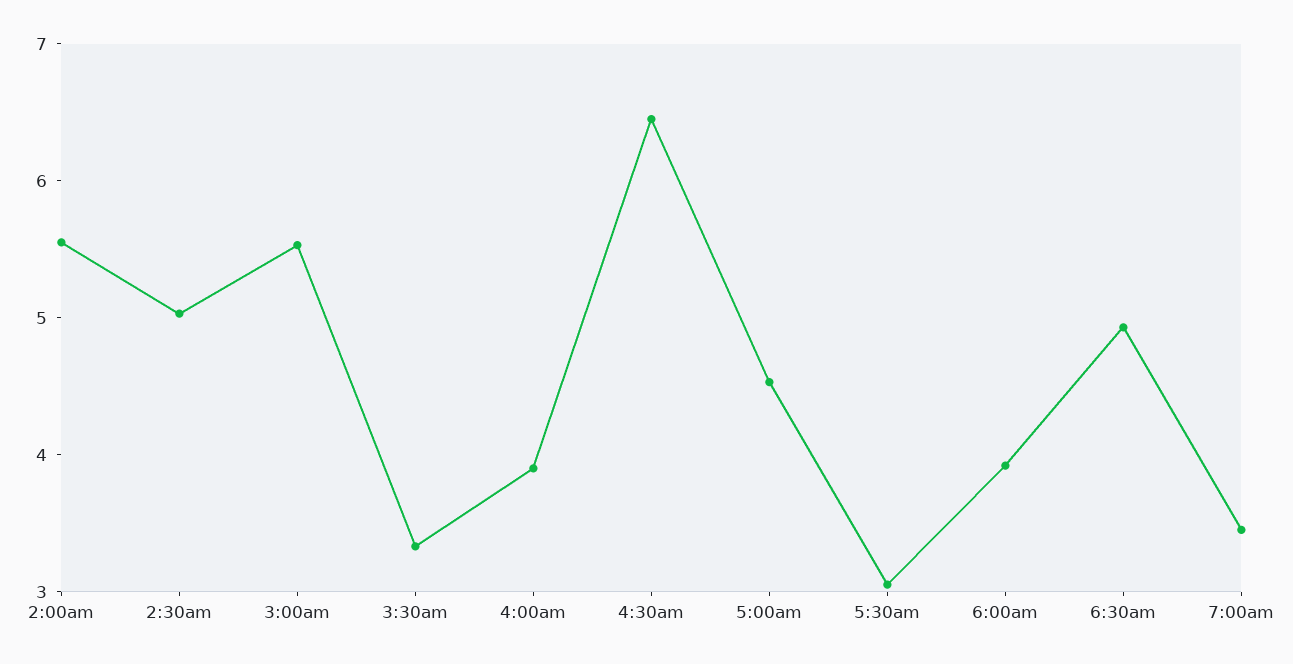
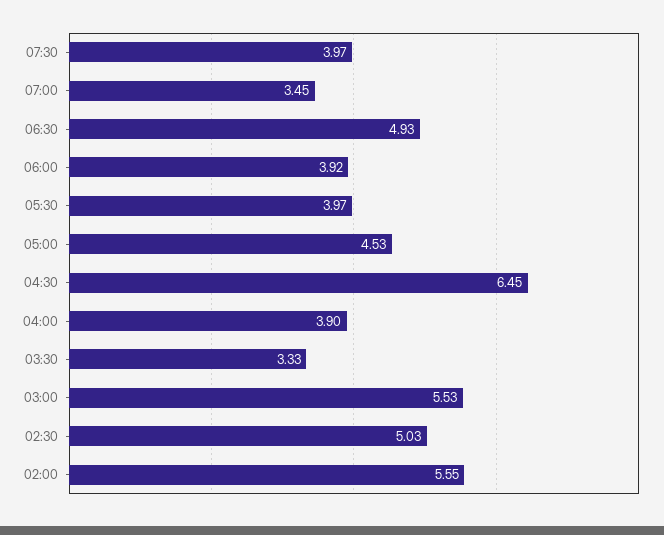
5:30am: 3 -> 3.97
07:30: none -> 3.97

